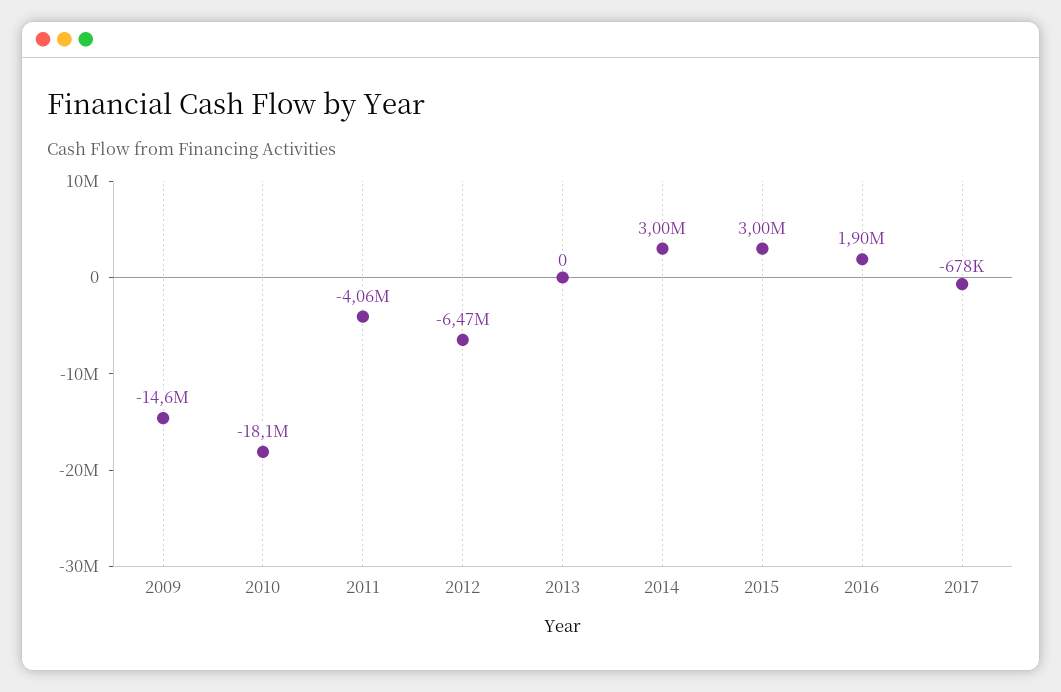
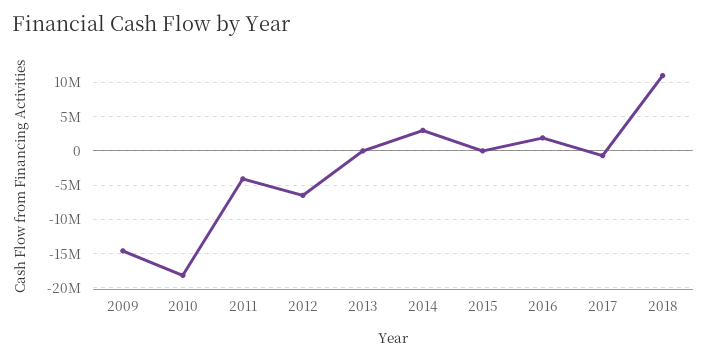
2015: 3000000 -> 0
2018: none -> 11000000

